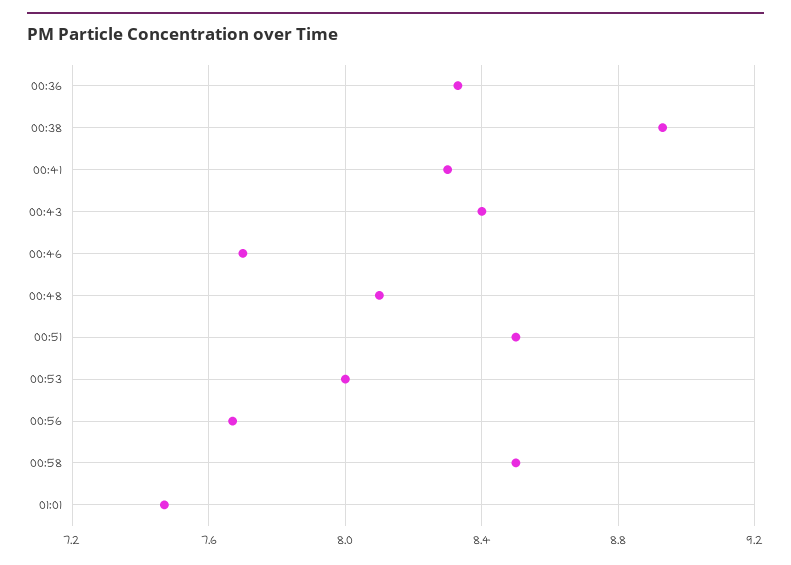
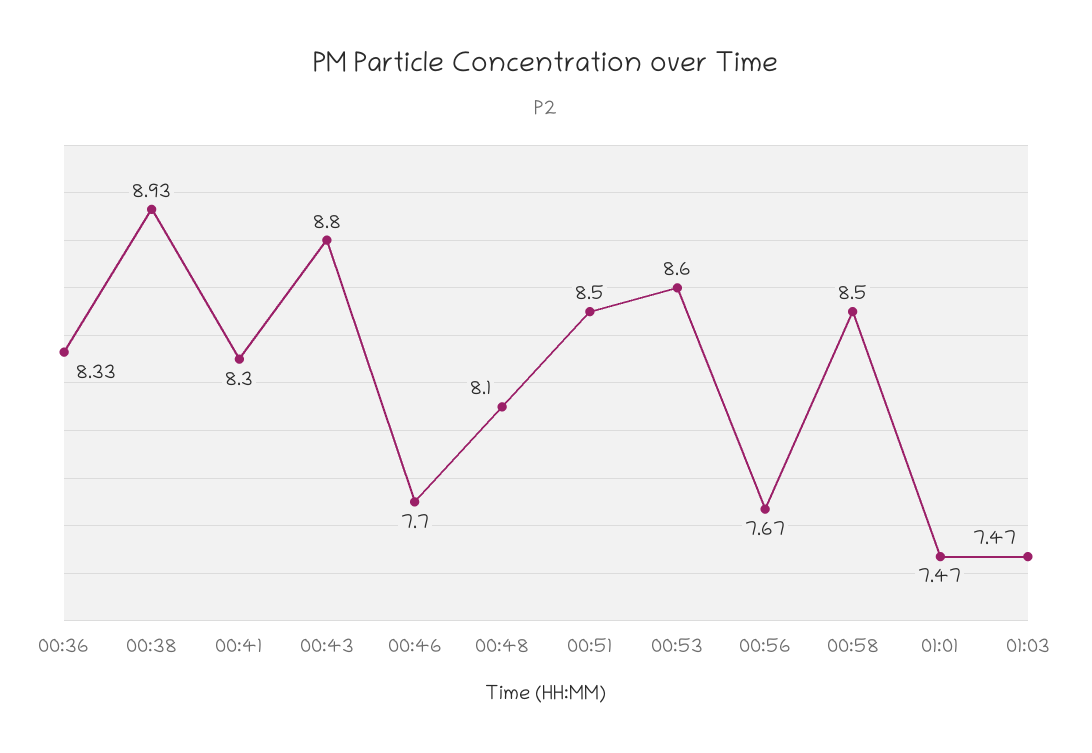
00:43: 8.4 -> 8.8
00:53: 8 -> 8.6
01:03: none -> 7.47

